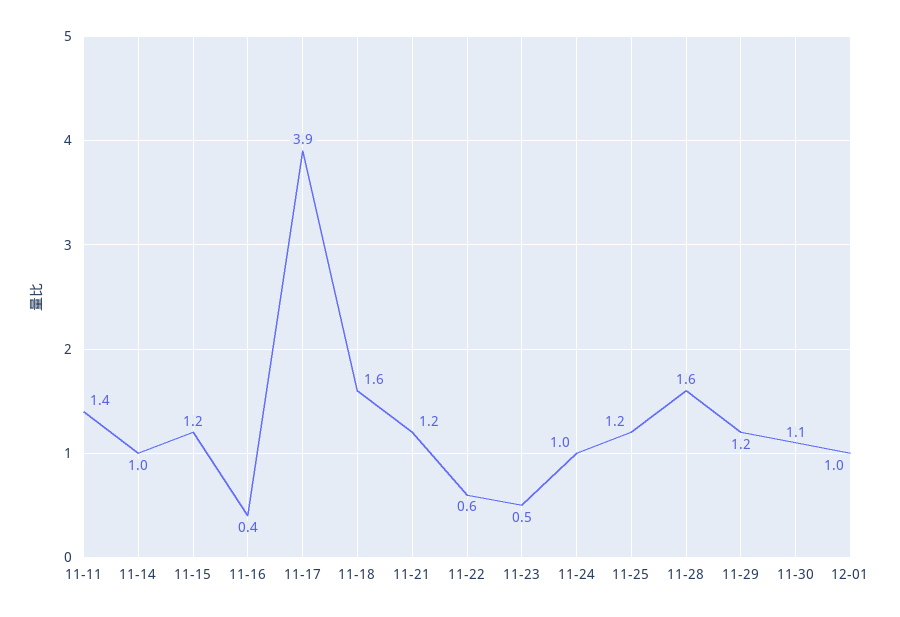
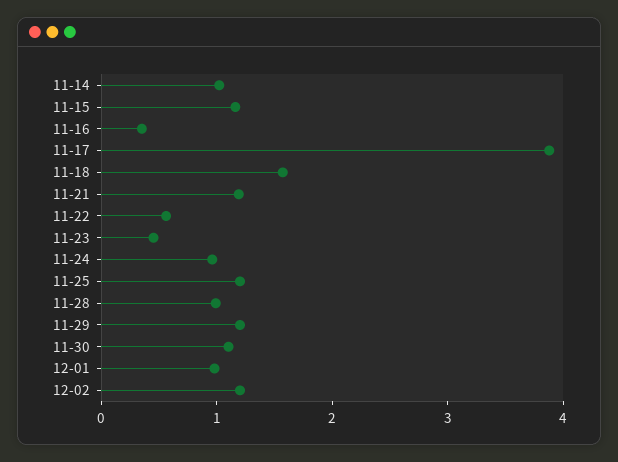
11-11: 1.4 -> none
11-28: 1.6 -> 1
12-02: none -> 1.2

